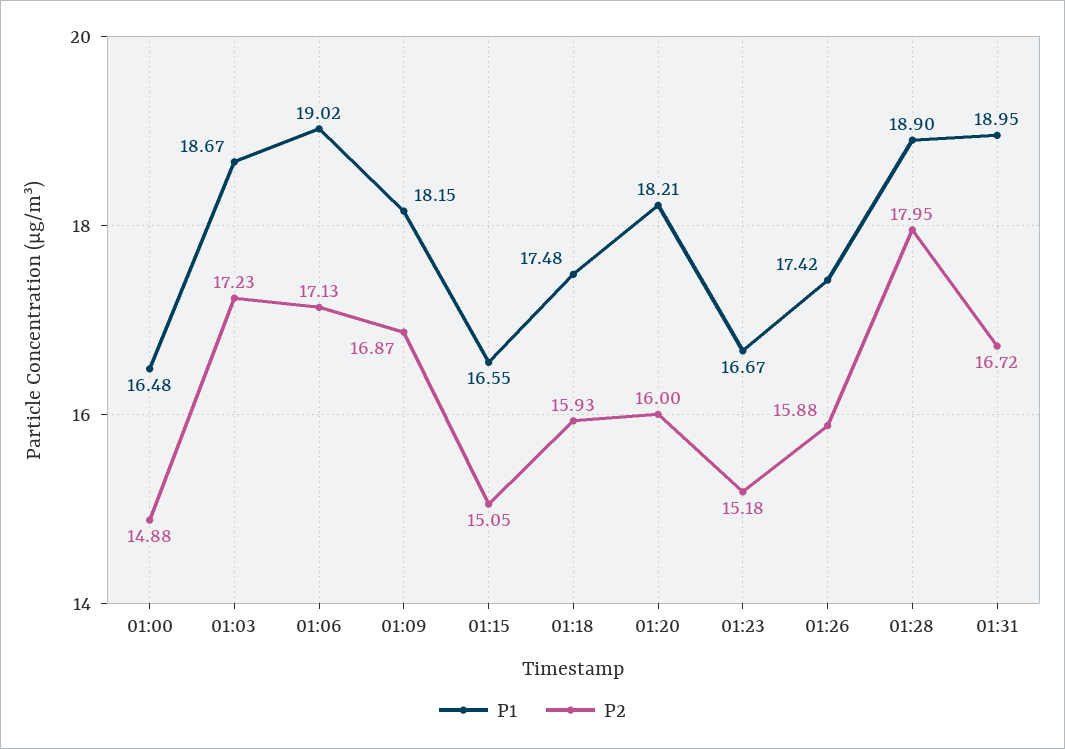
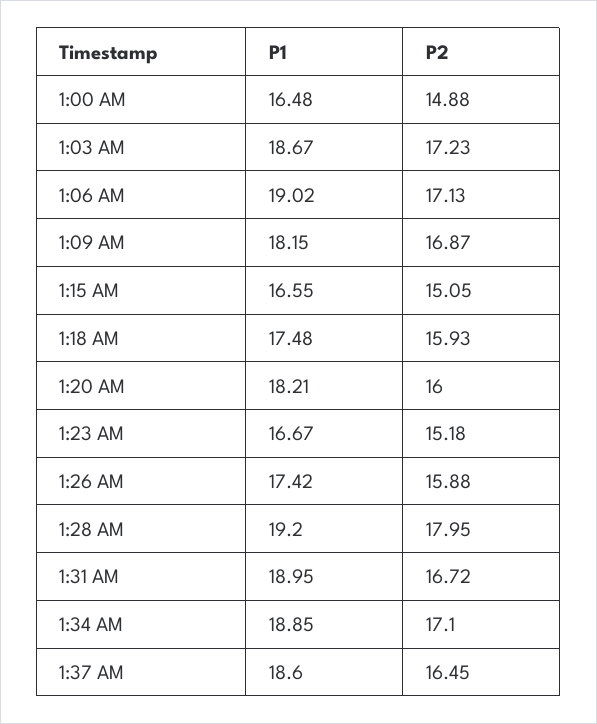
P1, 01:28: 18.9 -> 19.2
P1, 1:34 AM: none -> 18.85
P2, 1:34 AM: none -> 17.1
P1, 1:37 AM: none -> 18.6
P2, 1:37 AM: none -> 16.45

